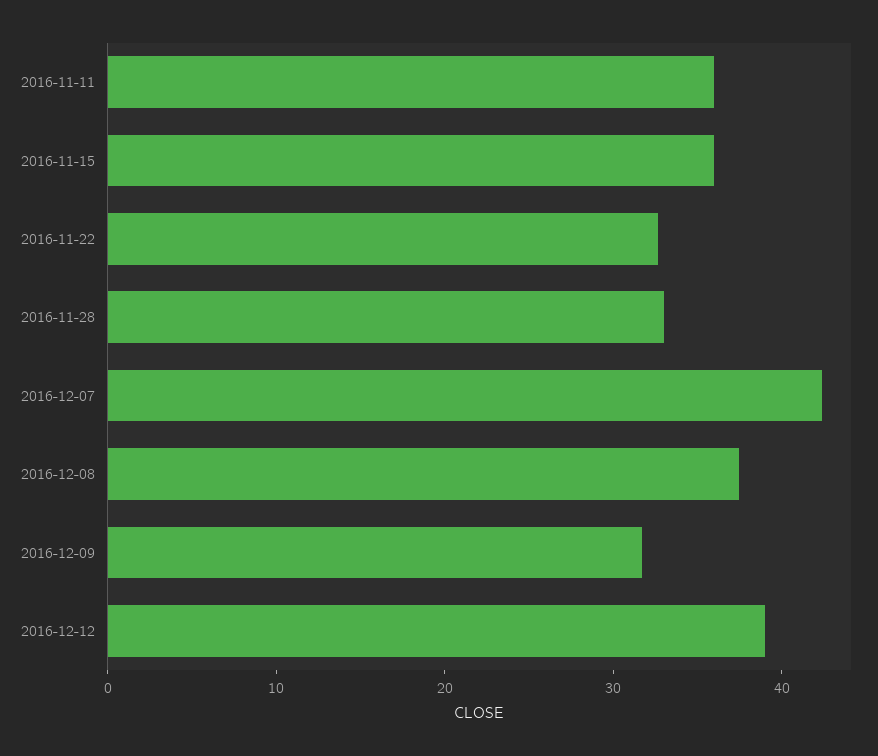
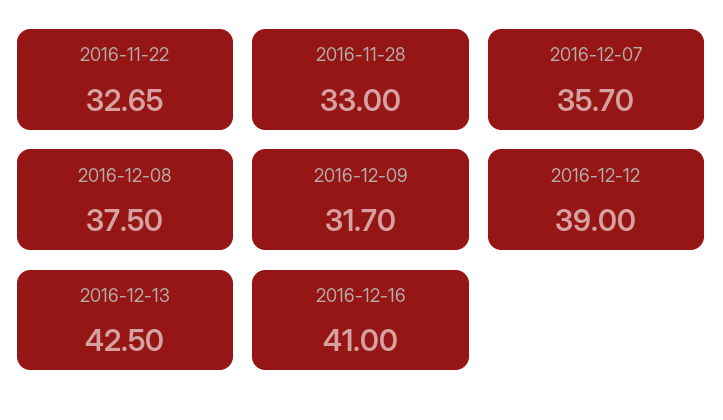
2016-11-11: 36 -> none
2016-11-15: 36 -> none
2016-12-07: 42 -> 35.7
2016-12-13: none -> 42.5
2016-12-16: none -> 41

